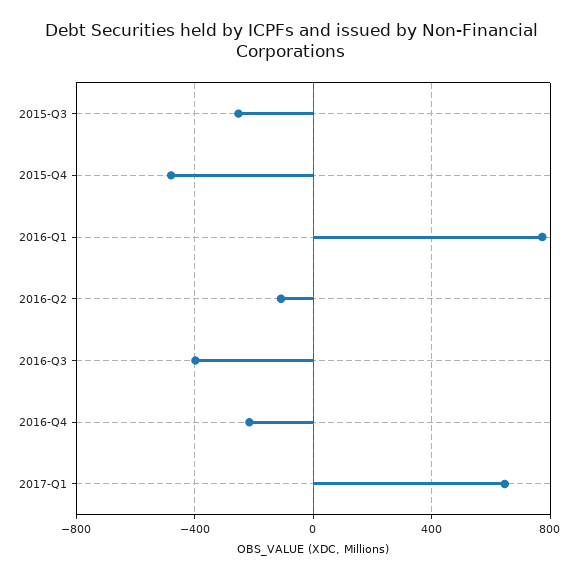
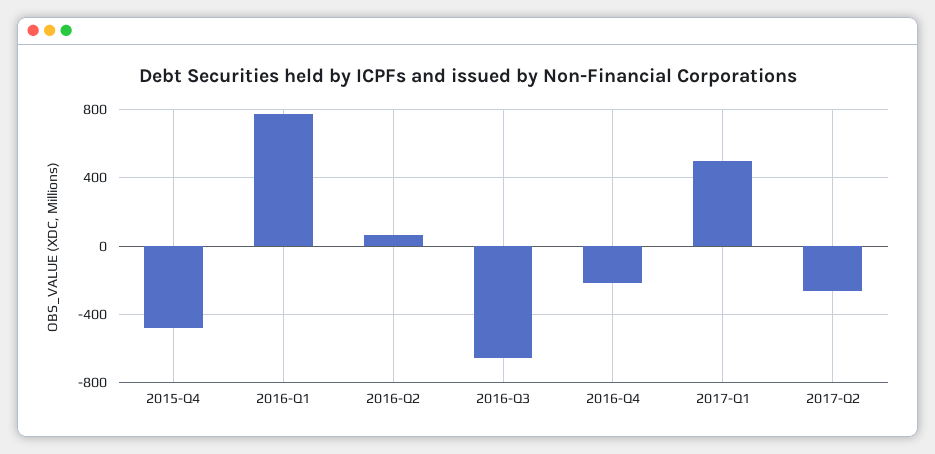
2015-Q3: -250 -> none
2016-Q2: -100 -> 50
2016-Q3: -400 -> -650
2017-Q1: 650 -> 500
2017-Q2: none -> -250

